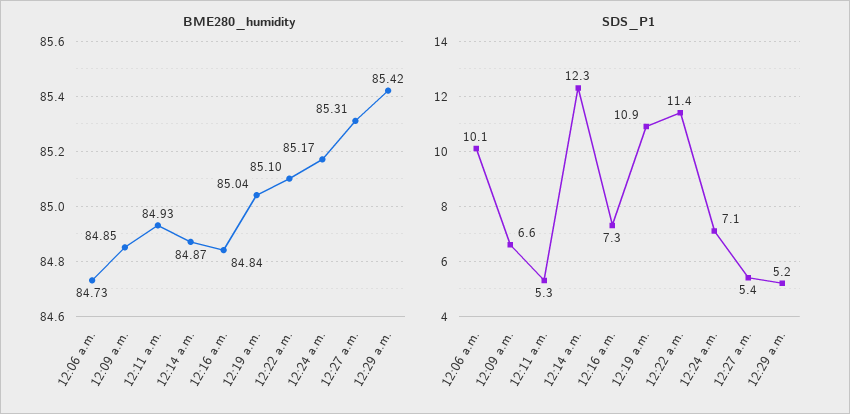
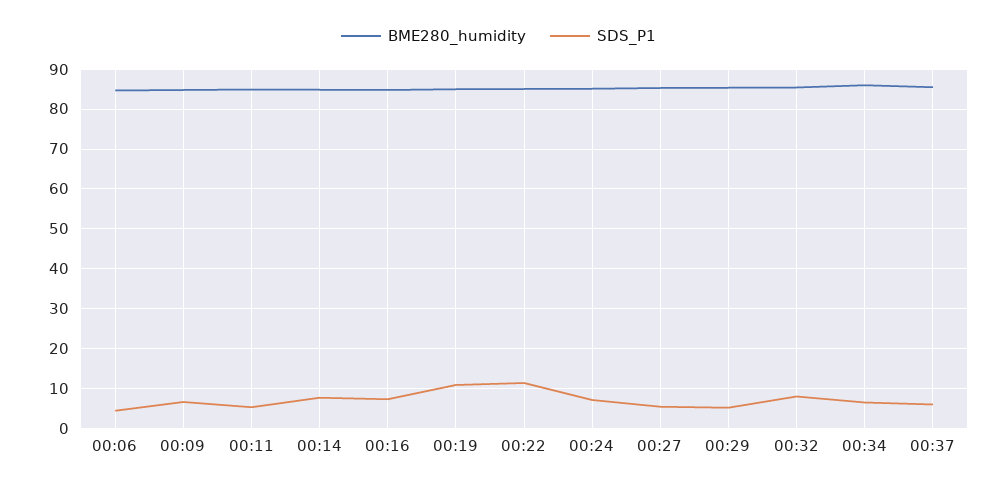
SDS_P1, 12:06 a.m.: 10.1 -> 4
SDS_P1, 12:14 a.m.: 12.3 -> 8
BME280_humidity, 00:32: none -> 86
SDS_P1, 00:32: none -> 8
BME280_humidity, 00:34: none -> 86
SDS_P1, 00:34: none -> 6
BME280_humidity, 00:37: none -> 86
SDS_P1, 00:37: none -> 6

